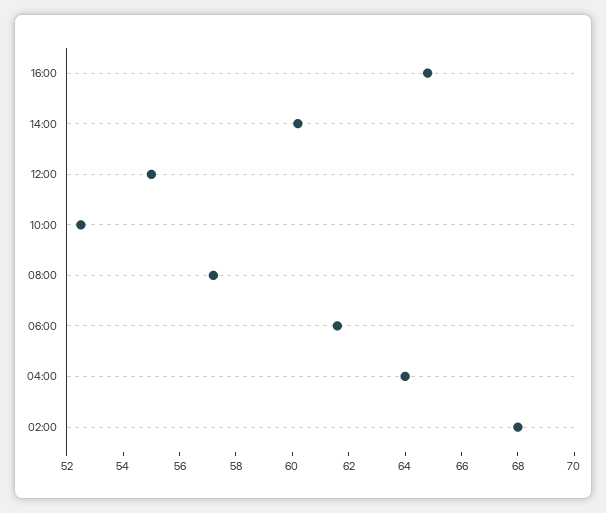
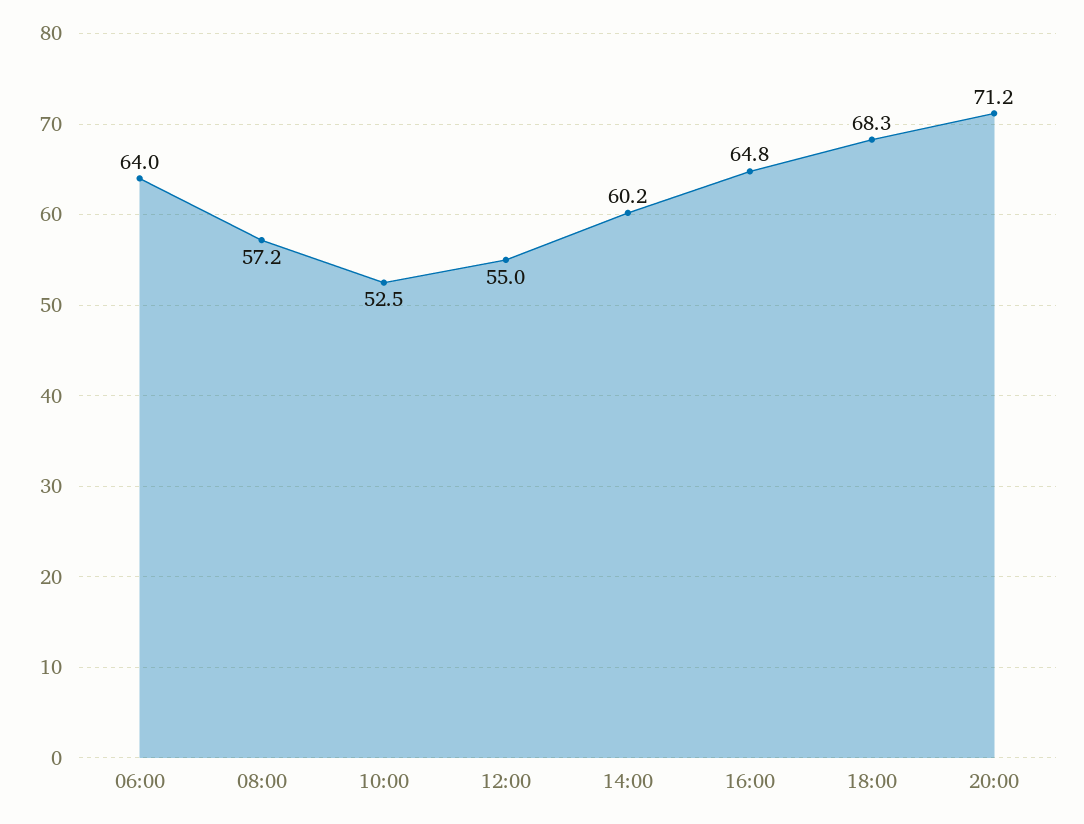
06:00: 61.5 -> 64
04:00: 64 -> none
02:00: 68 -> none
18:00: none -> 68.3
20:00: none -> 71.2

